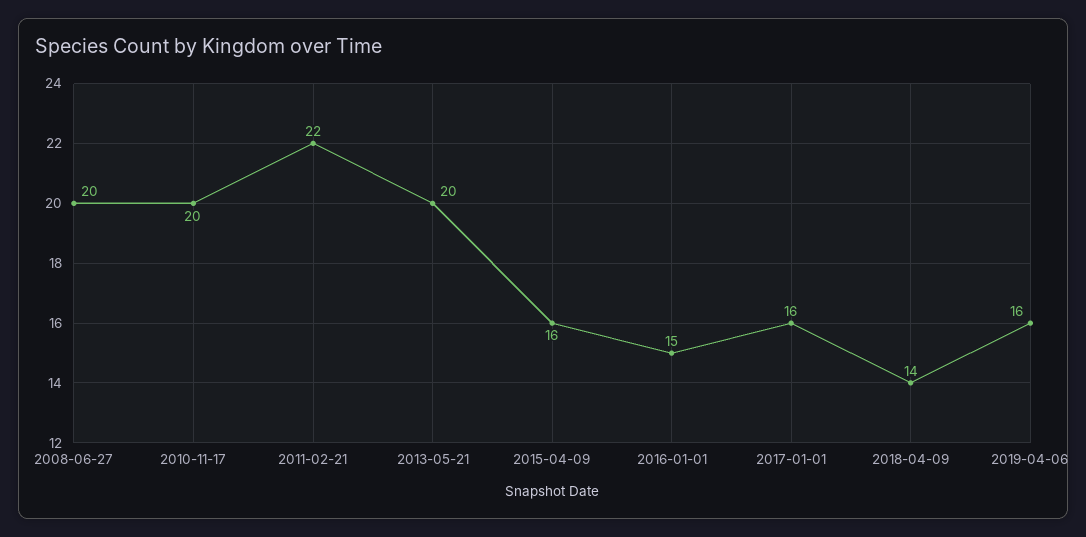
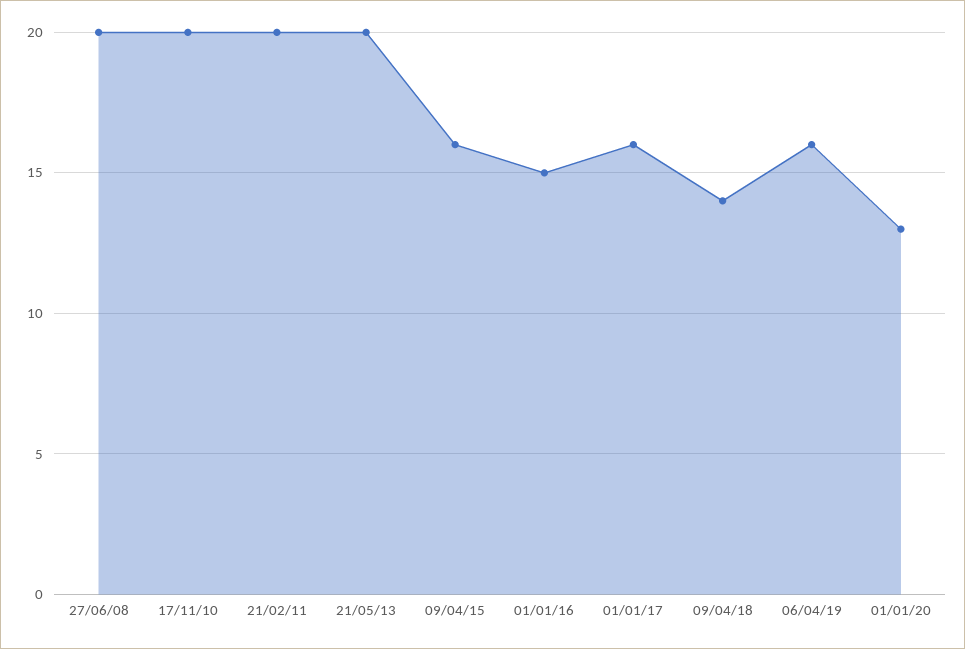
2011-02-21: 22 -> 20
01/01/20: none -> 13

